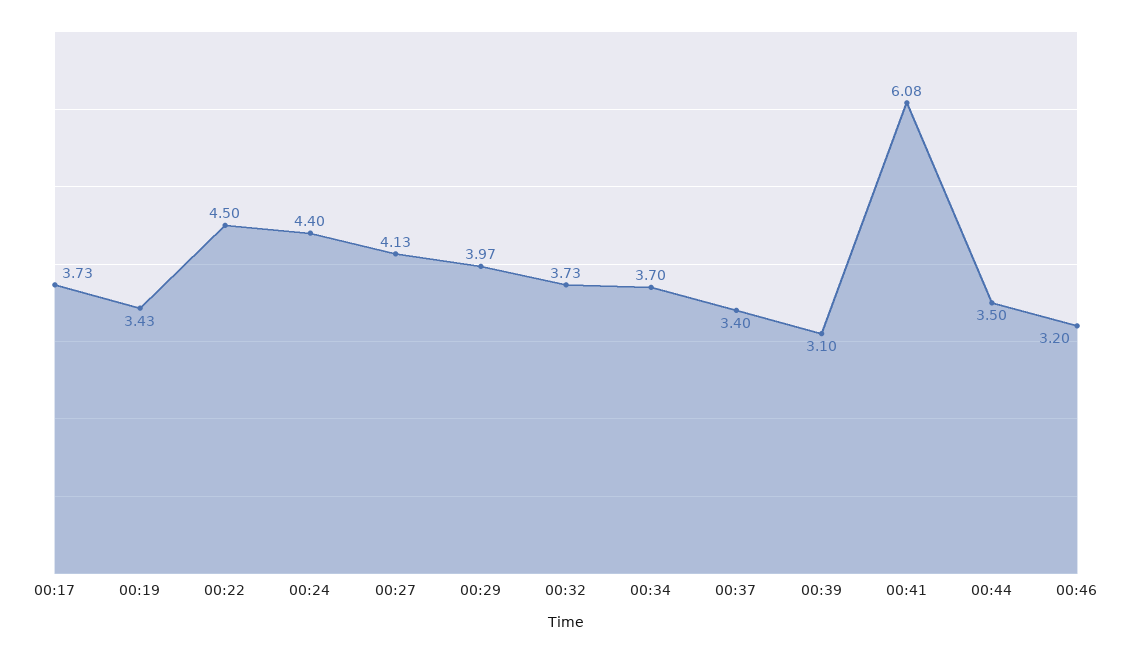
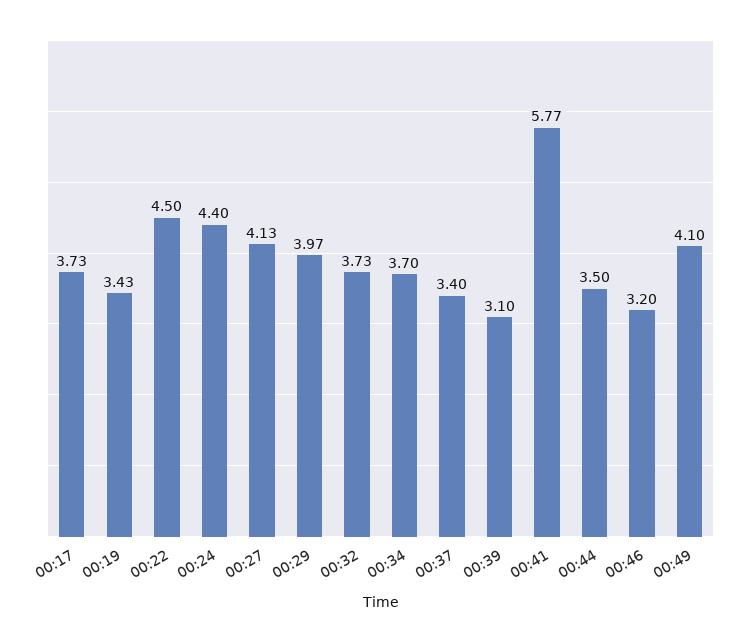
00:41: 6.08 -> 5.77
00:49: none -> 4.1

